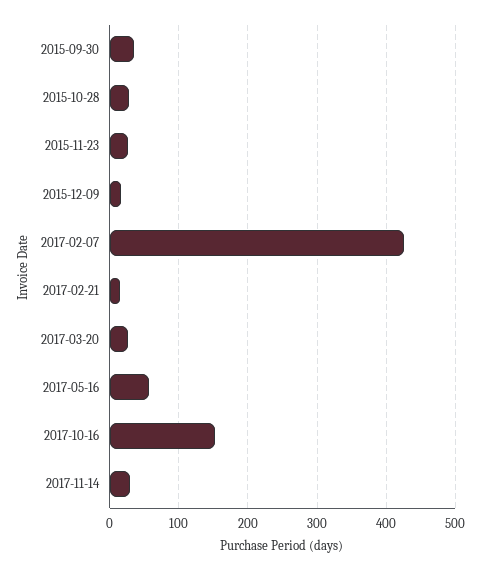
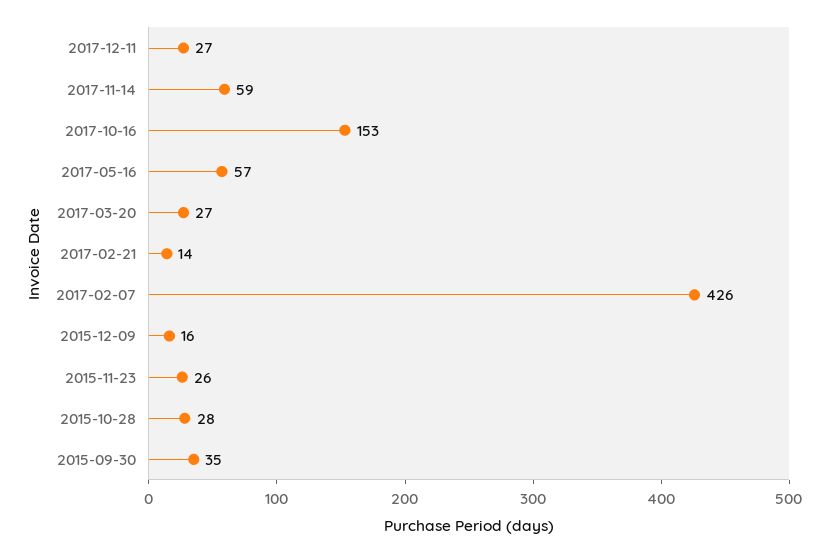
2017-11-14: 30 -> 59
2017-12-11: none -> 27

